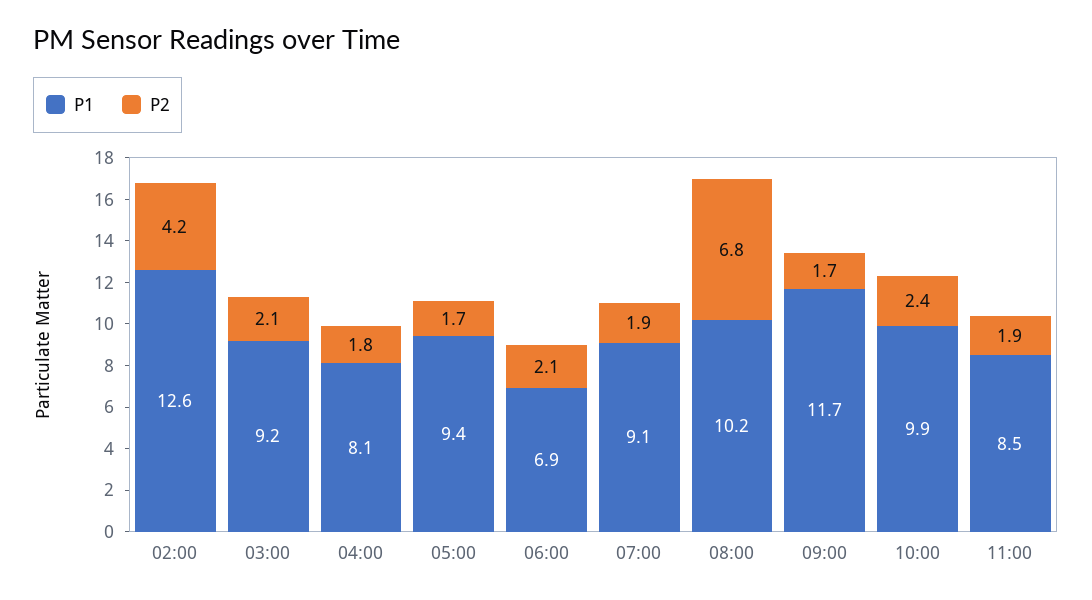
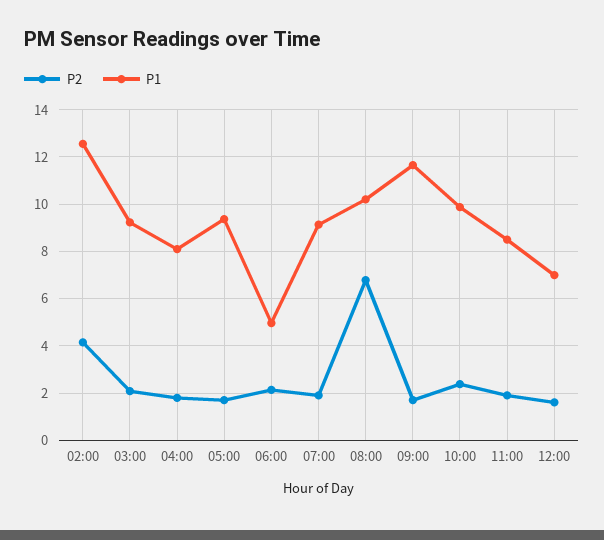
P1, 06:00: 6.9 -> 5
P2, 12:00: none -> 1.5
P1, 12:00: none -> 7

